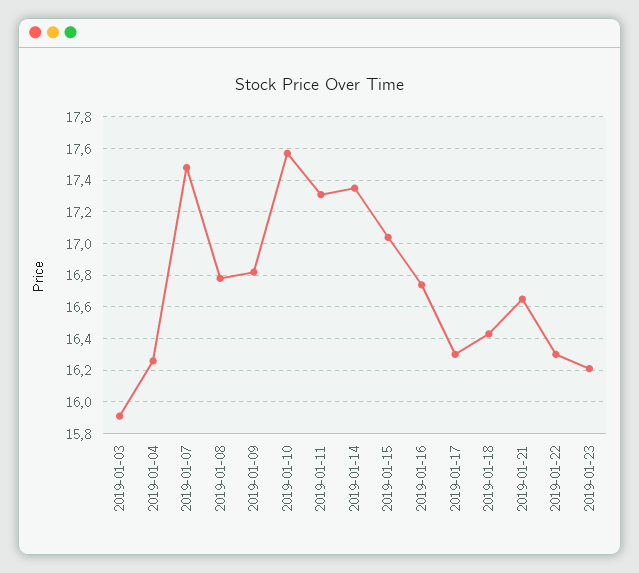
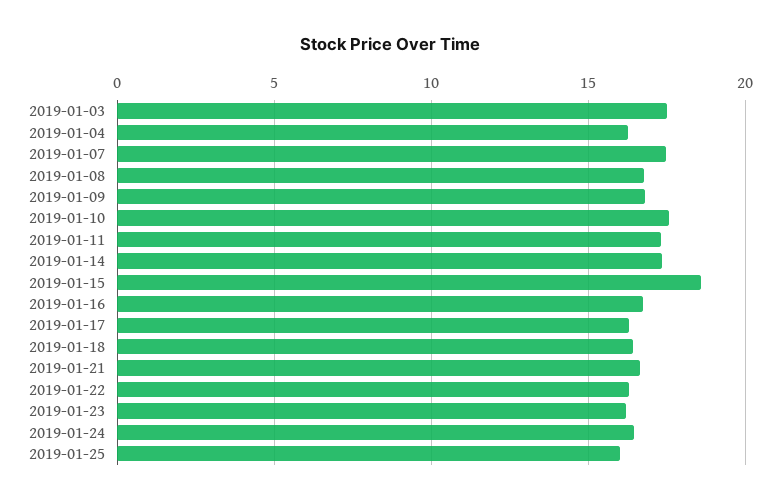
2019-01-03: 15.9 -> 17.5
2019-01-15: 17.05 -> 18.5
2019-01-24: none -> 16.5
2019-01-25: none -> 16

